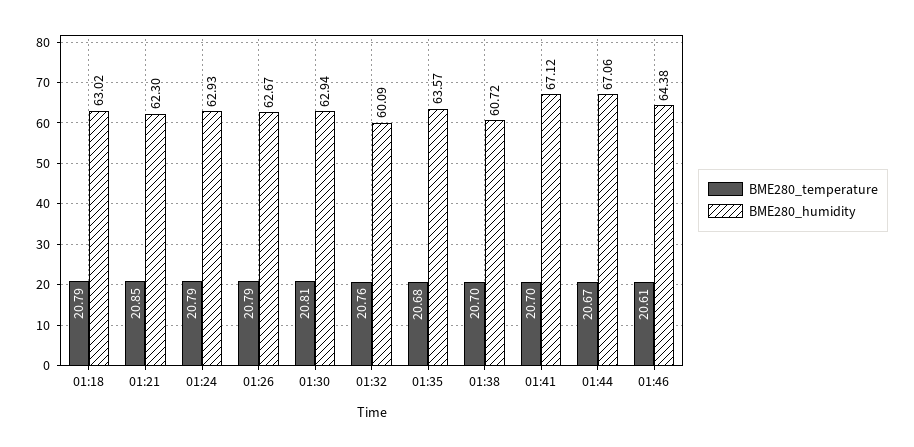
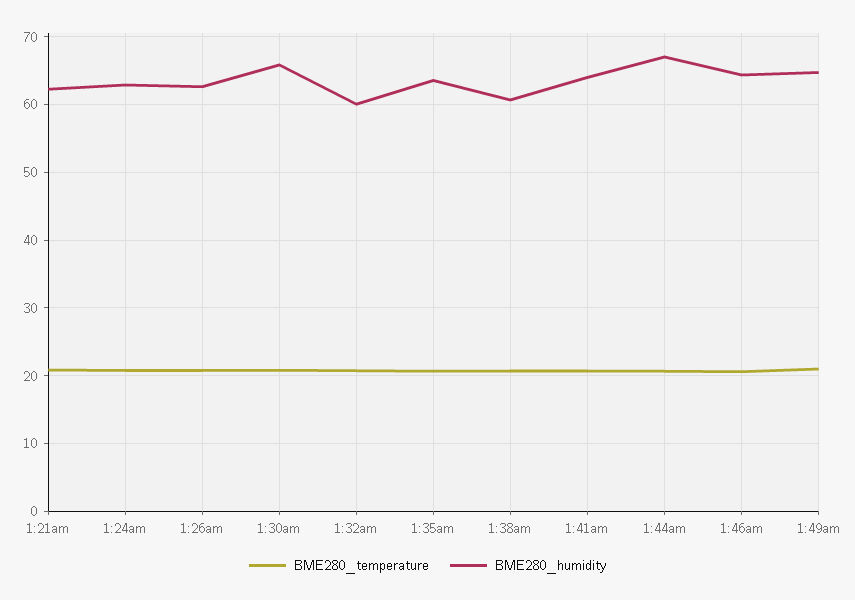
BME280_temperature, 01:18: 20.79 -> none
BME280_humidity, 01:18: 63.02 -> none
BME280_humidity, 01:30: 62.94 -> 66
BME280_humidity, 01:41: 67.12 -> 64
BME280_temperature, 1:49am: none -> 21
BME280_humidity, 1:49am: none -> 65

